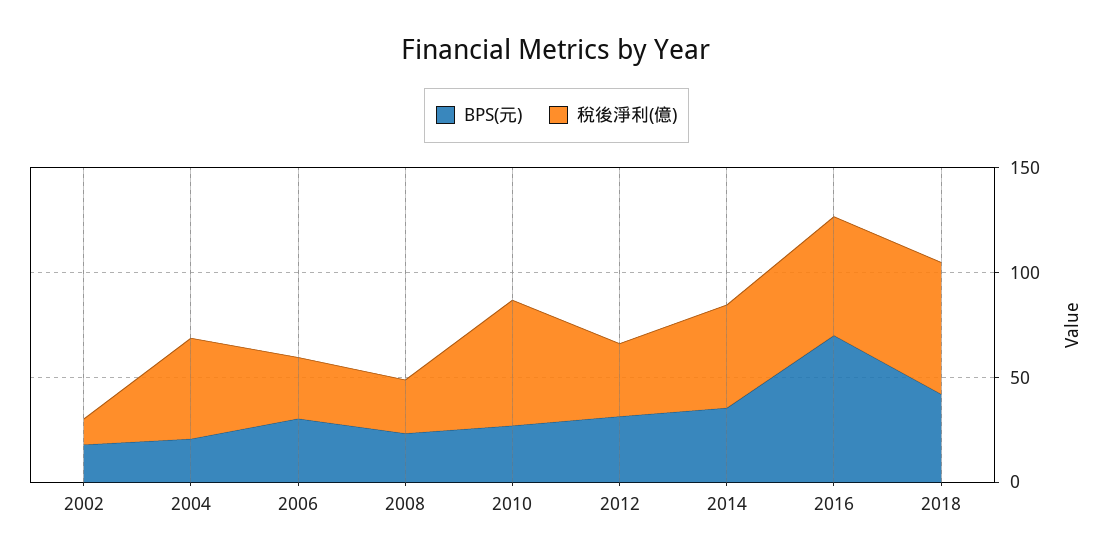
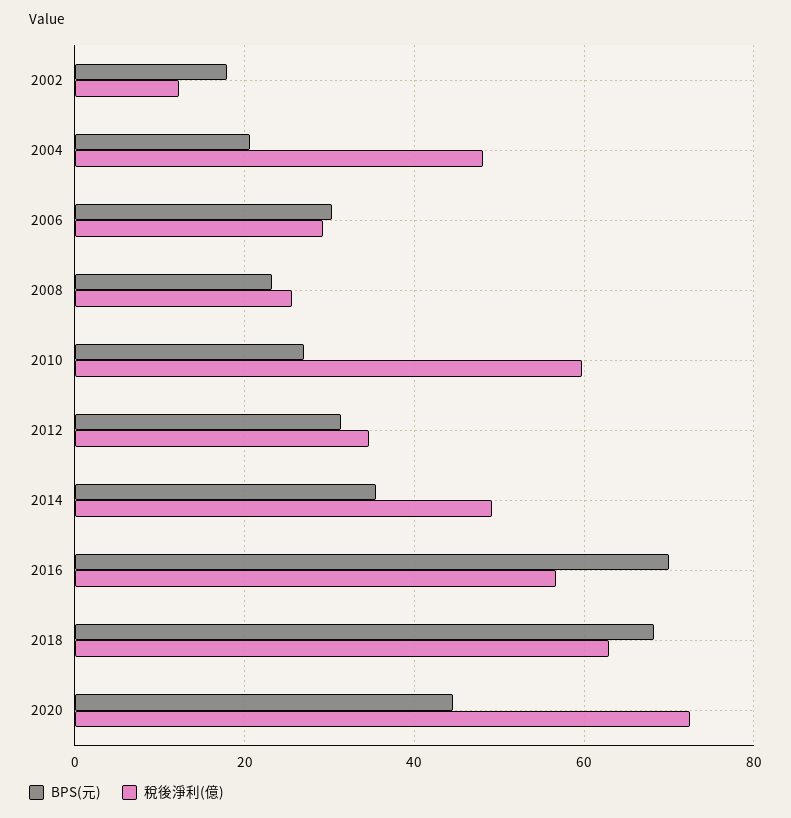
BPS(元), 2018: 40 -> 68
BPS(元), 2020: none -> 44
稅後淨利(億), 2020: none -> 72

